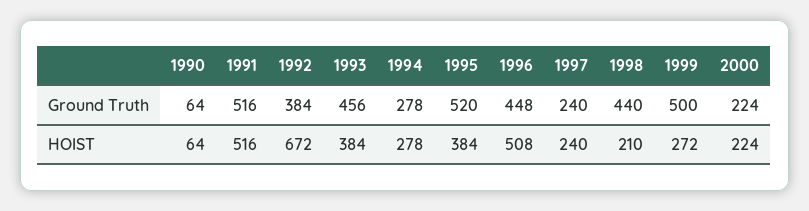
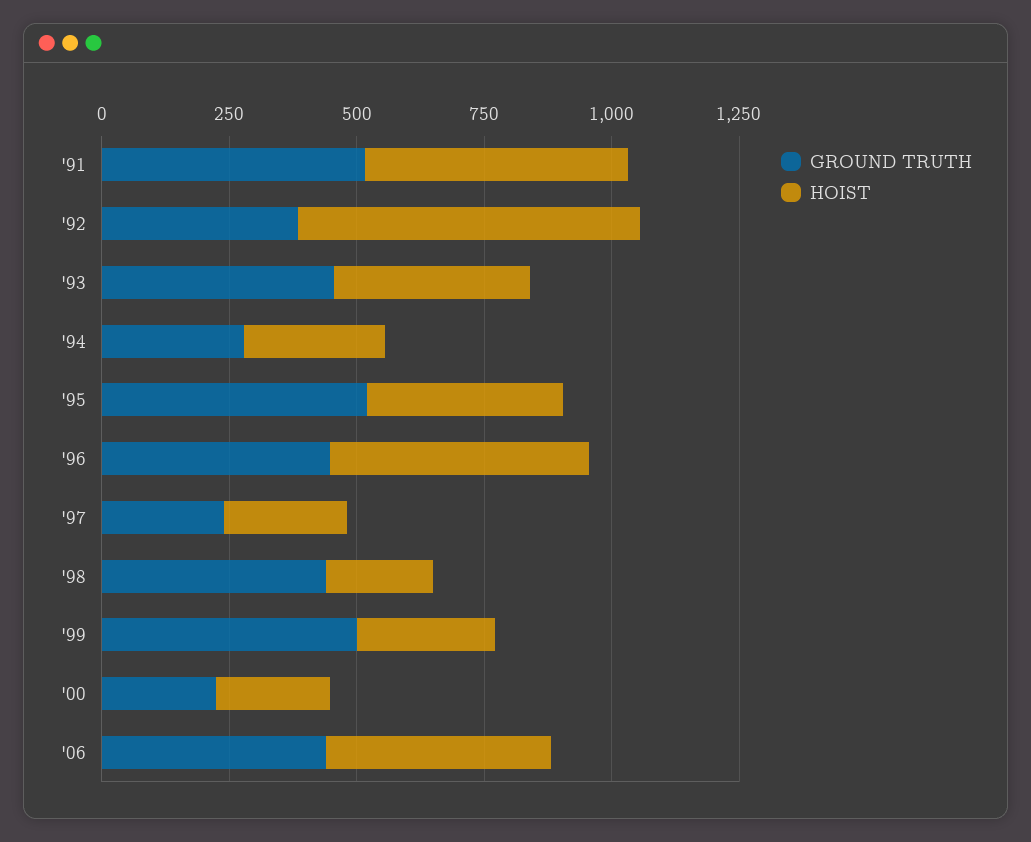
Ground Truth, 1990: 64 -> none
HOIST, 1990: 64 -> none
Ground Truth, '06: none -> 450
HOIST, '06: none -> 450

